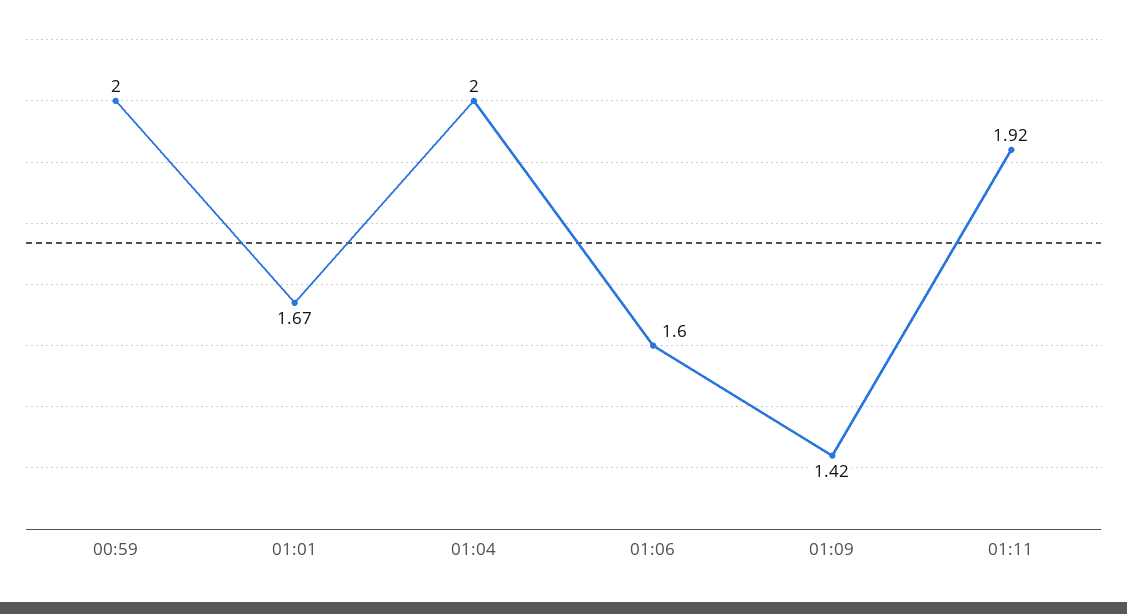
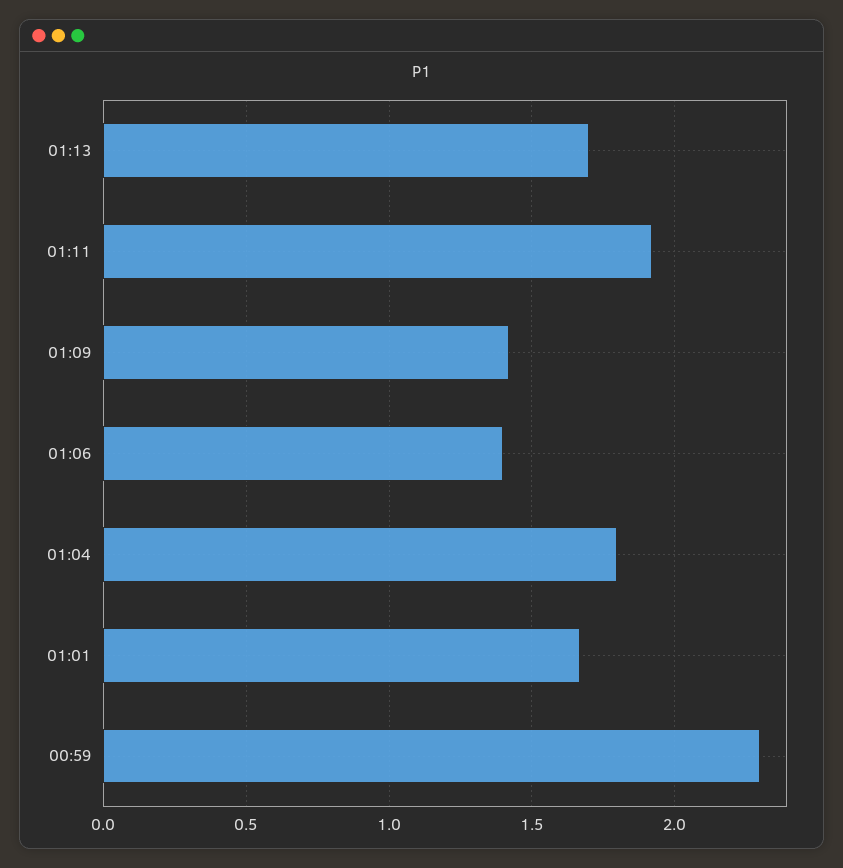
00:59: 2 -> 2.3
01:04: 2 -> 1.8
01:06: 1.6 -> 1.4
01:13: none -> 1.7

